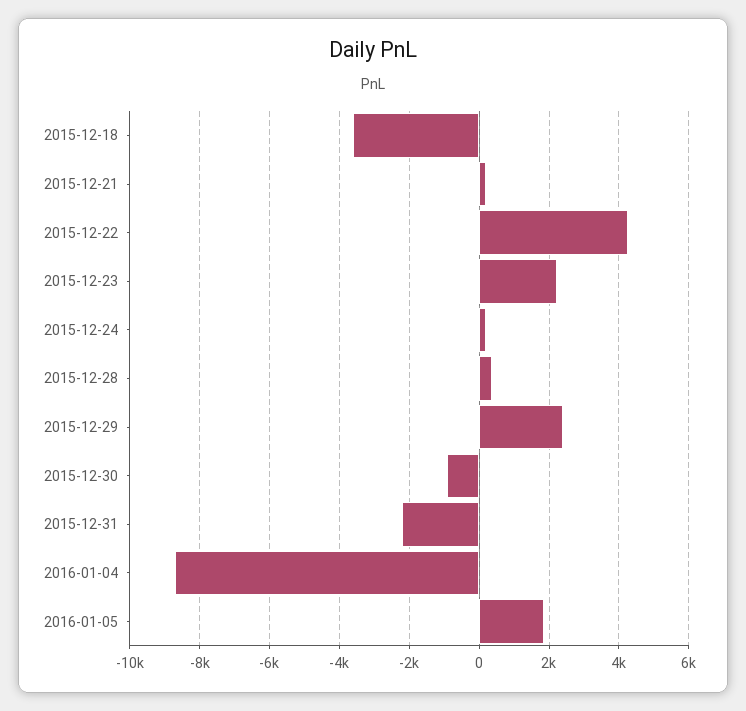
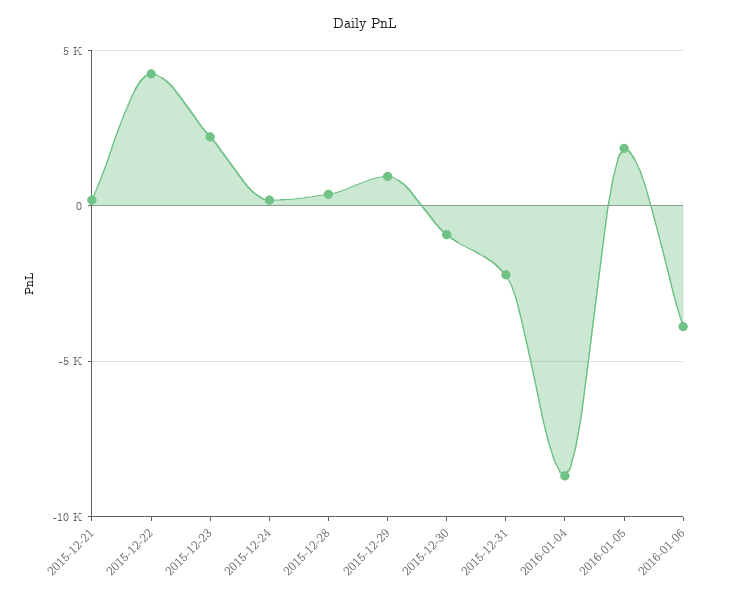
2015-12-18: -3600 -> none
2015-12-29: 2400 -> 1000
2016-01-06: none -> -4000

